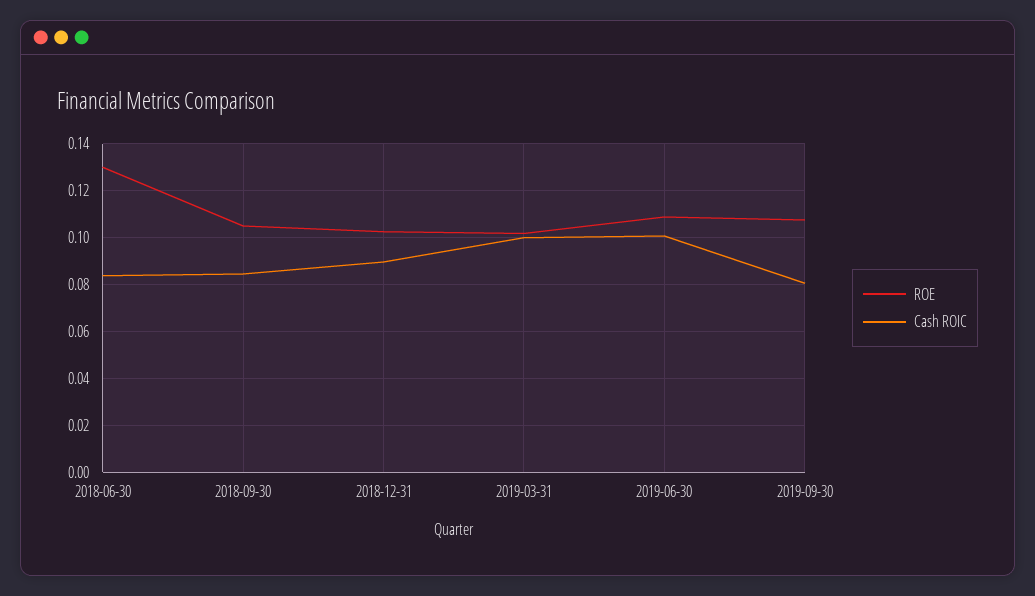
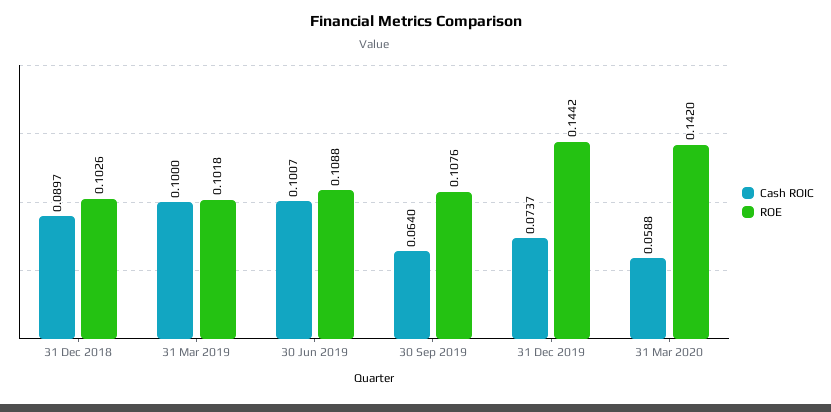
ROE, 2018-06-30: 0.13 -> none
Cash ROIC, 2018-06-30: 0.085 -> none
ROE, 2018-09-30: 0.105 -> none
Cash ROIC, 2018-09-30: 0.085 -> none
Cash ROIC, 2019-09-30: 0.08 -> 0.064
Cash ROIC, 31 Dec 2019: none -> 0.0737
ROE, 31 Dec 2019: none -> 0.1442
Cash ROIC, 31 Mar 2020: none -> 0.0588
ROE, 31 Mar 2020: none -> 0.142

